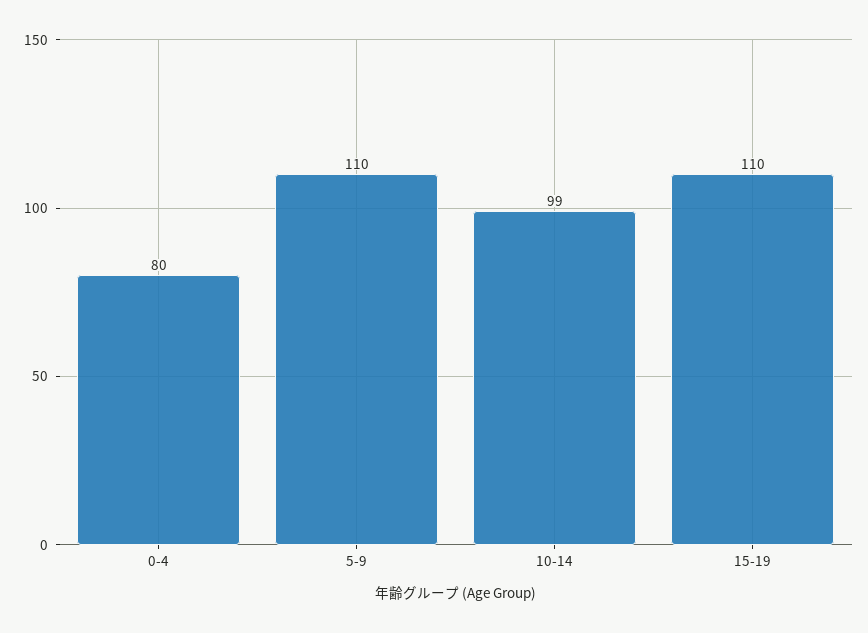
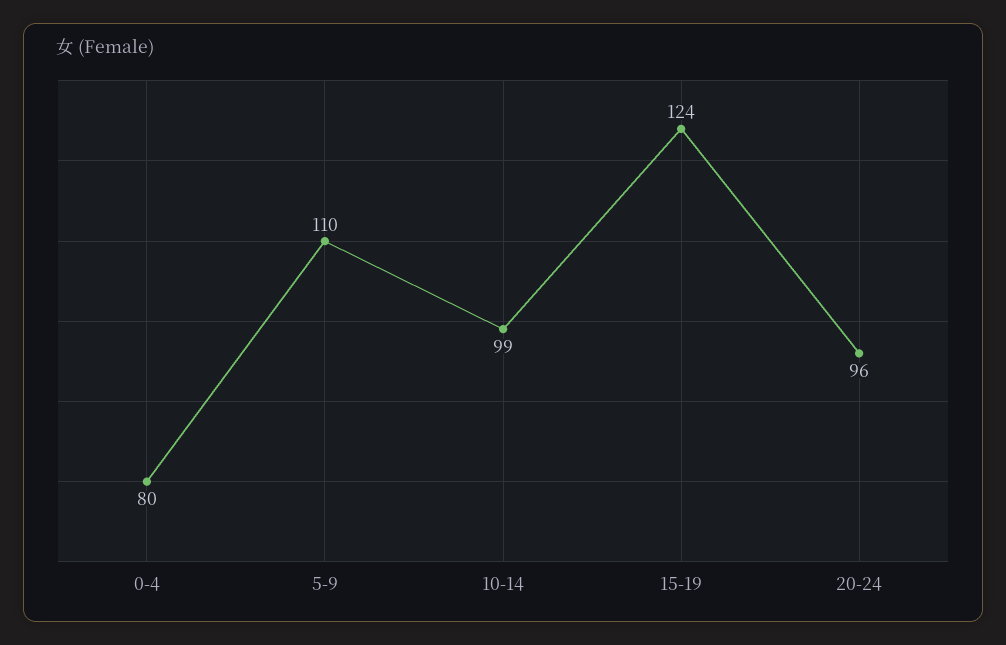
15-19: 110 -> 124
20-24: none -> 96

